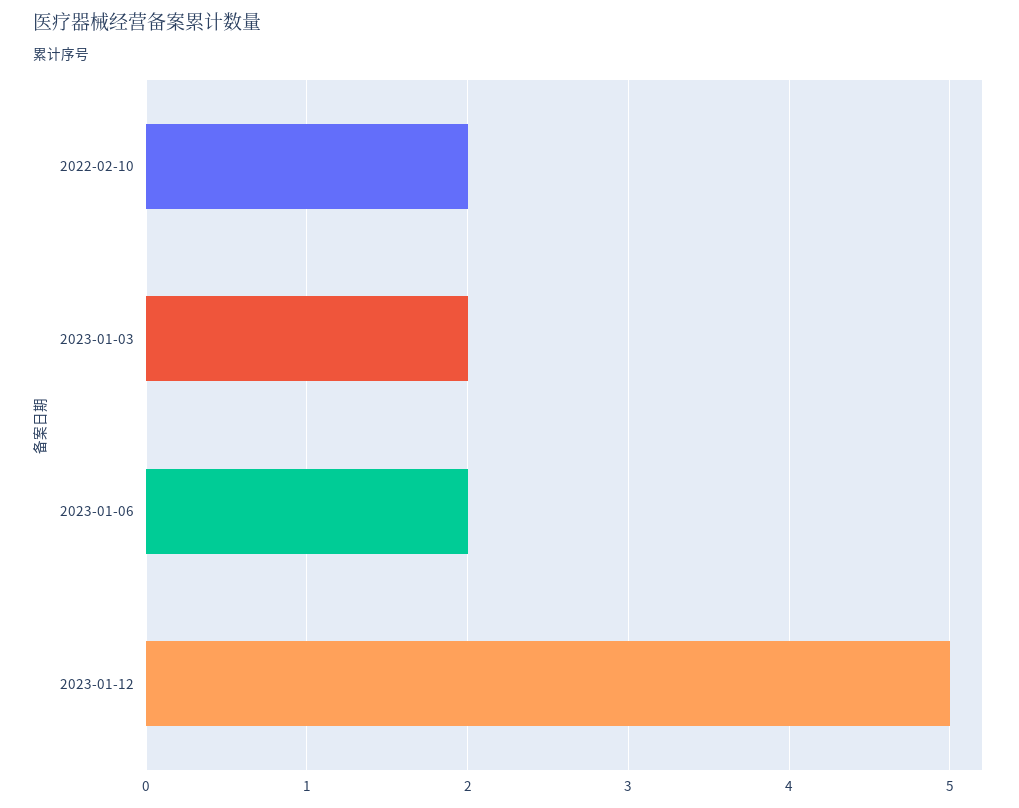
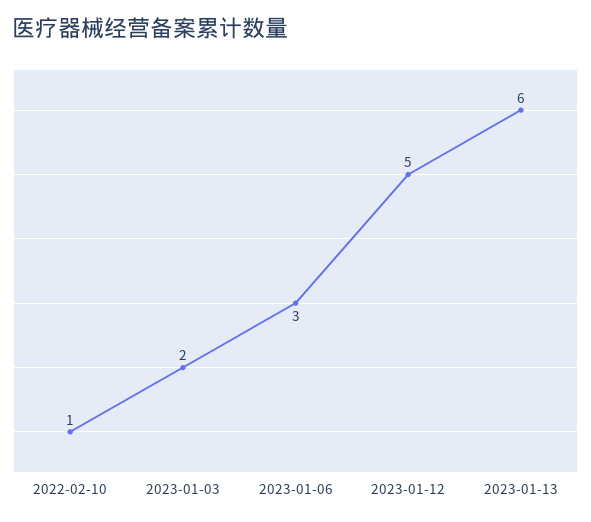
2022-02-10: 2 -> 1
2023-01-06: 2 -> 3
2023-01-13: none -> 6

